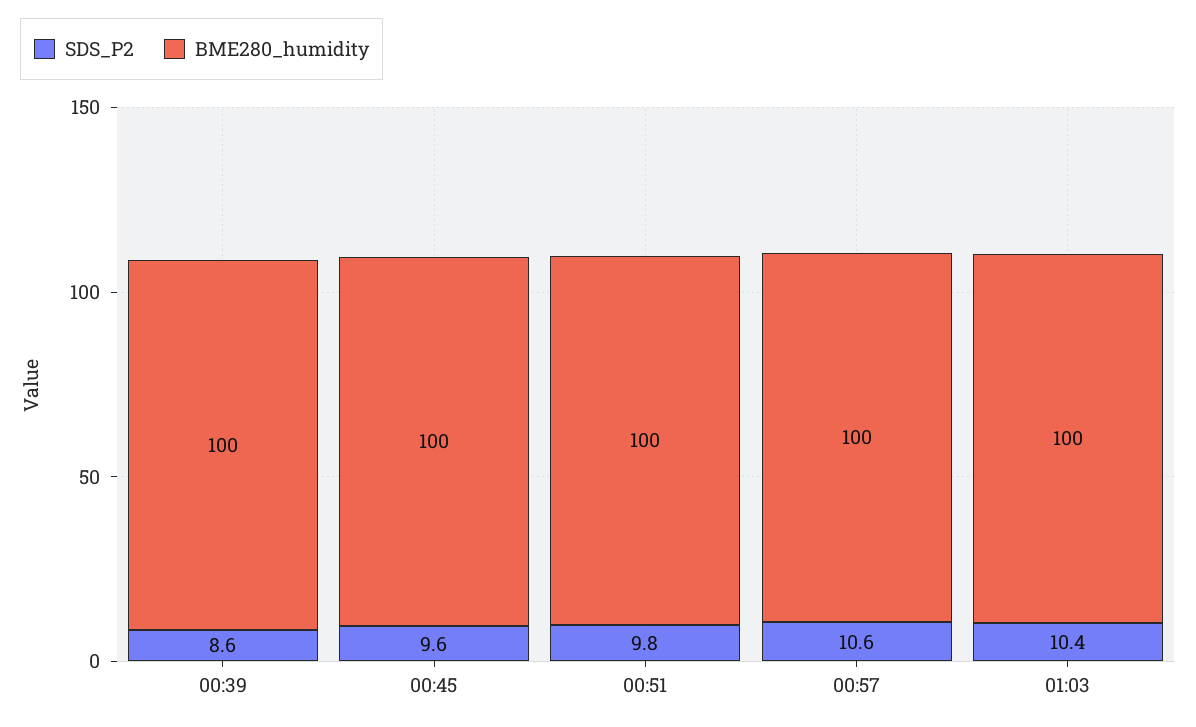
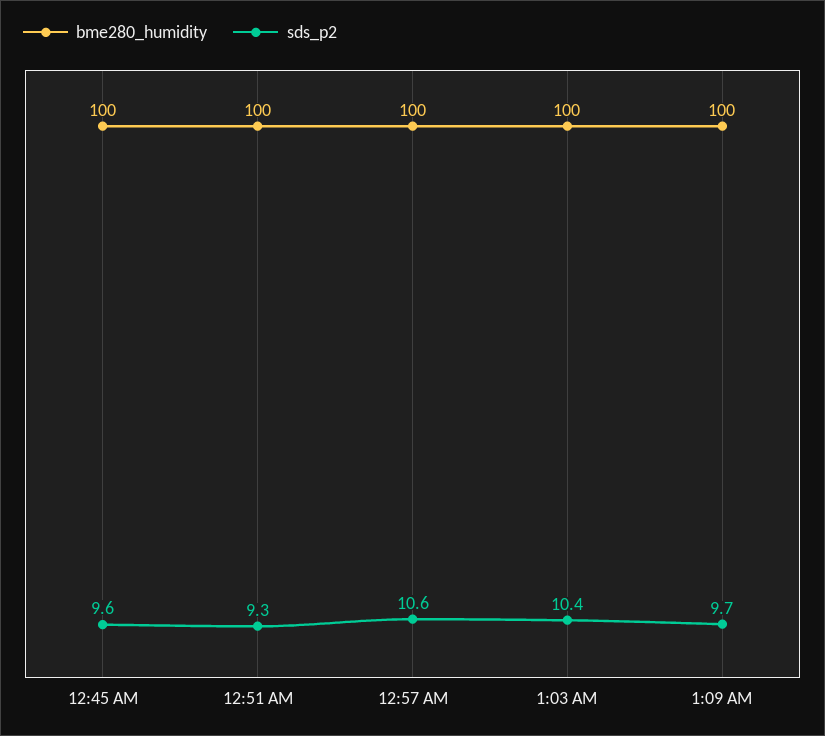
SDS_P2, 00:39: 8.6 -> none
BME280_humidity, 00:39: 100 -> none
SDS_P2, 00:51: 9.8 -> 9.3
BME280_humidity, 1:09 AM: none -> 100
SDS_P2, 1:09 AM: none -> 9.7

